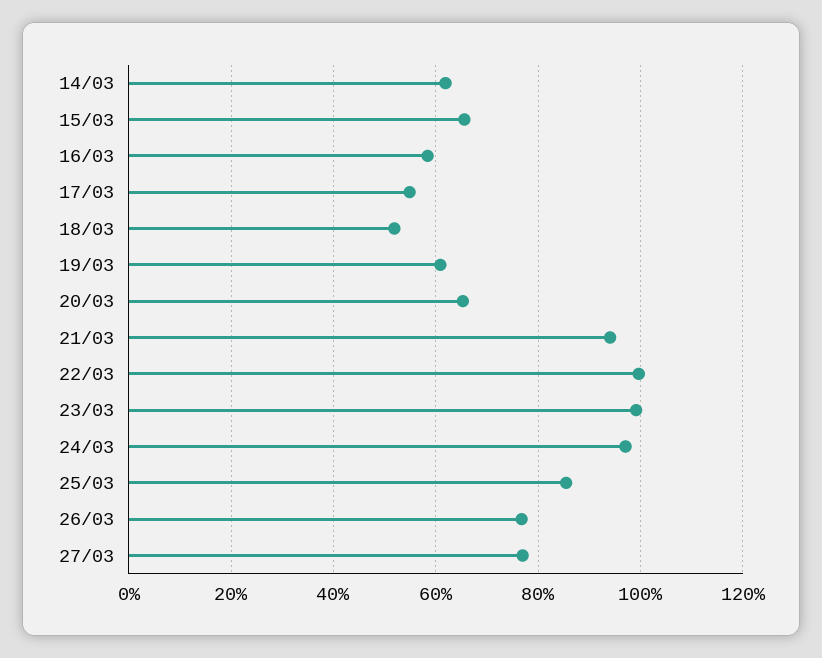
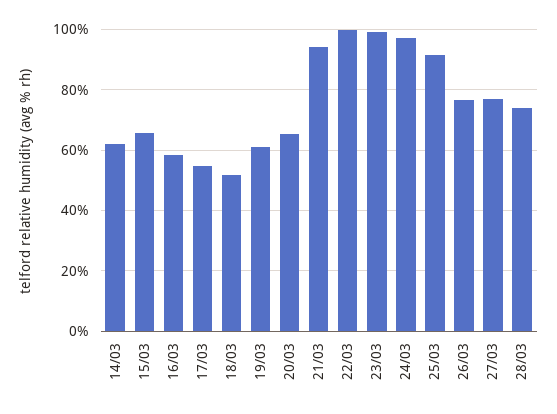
25/03: 86 -> 92
28/03: none -> 74

